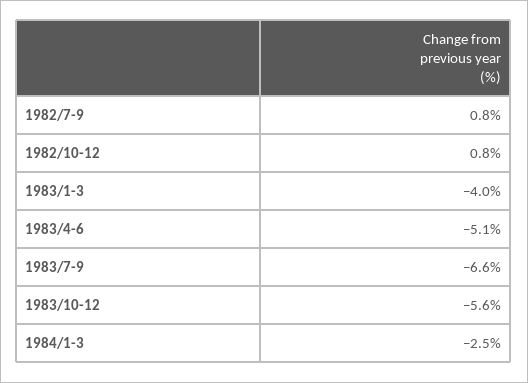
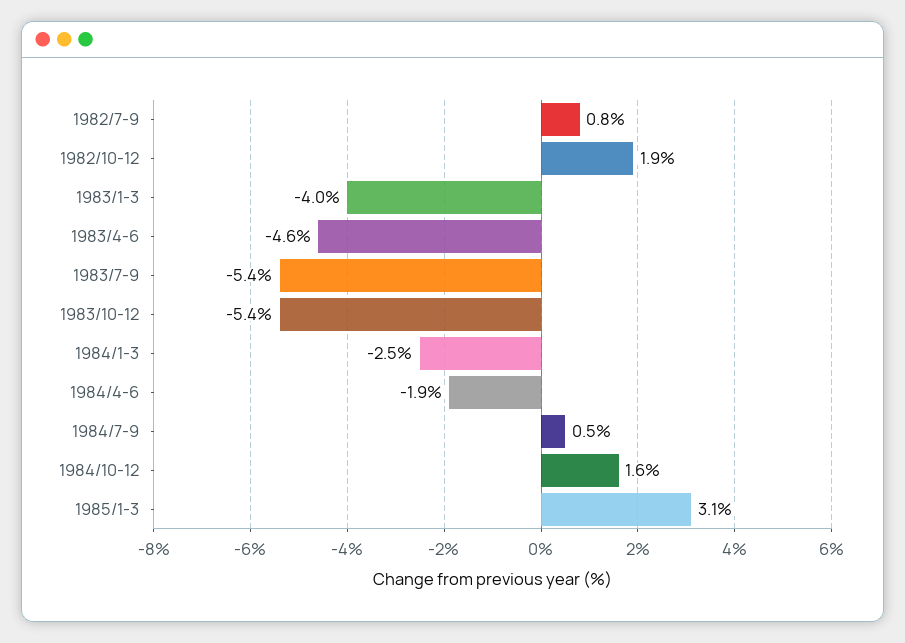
1982/10-12: 0.8 -> 1.9
1983/4-6: -5.1 -> -4.6
1983/7-9: -6.6 -> -5.4
1983/10-12: -5.6 -> -5.4
1984/4-6: none -> -1.9
1984/7-9: none -> 0.5
1984/10-12: none -> 1.6
1985/1-3: none -> 3.1

